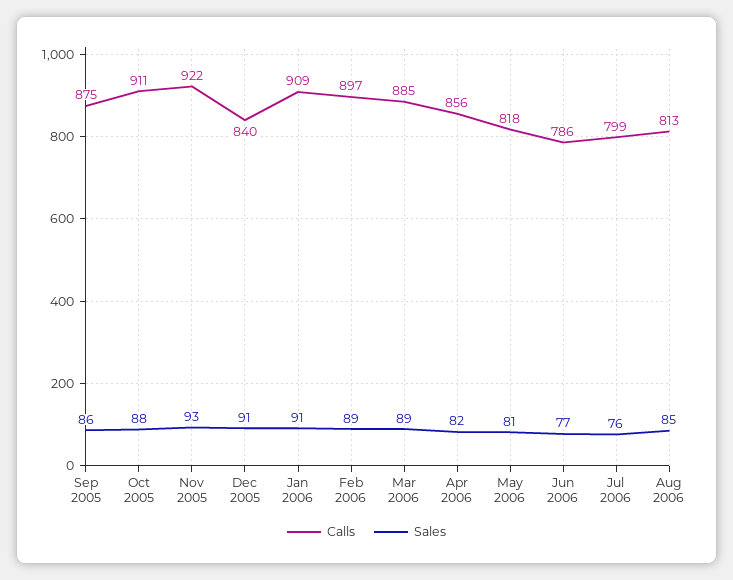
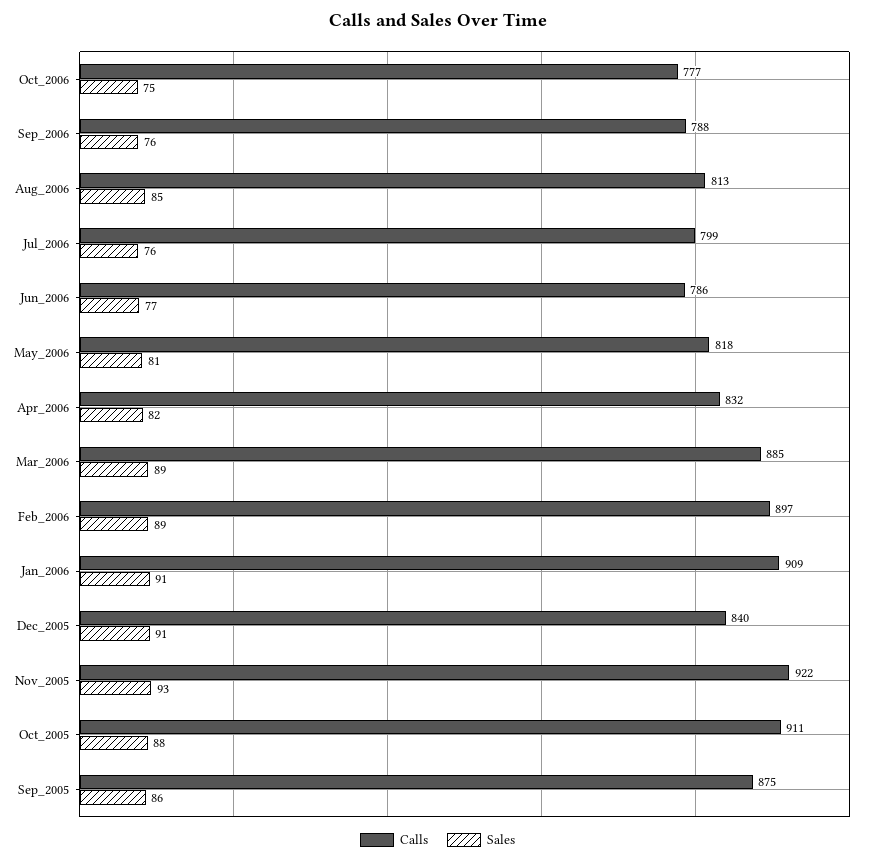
Calls, Apr 2006: 856 -> 832
Calls, Oct_2006: none -> 777
Sales, Oct_2006: none -> 75
Calls, Sep_2006: none -> 788
Sales, Sep_2006: none -> 76

